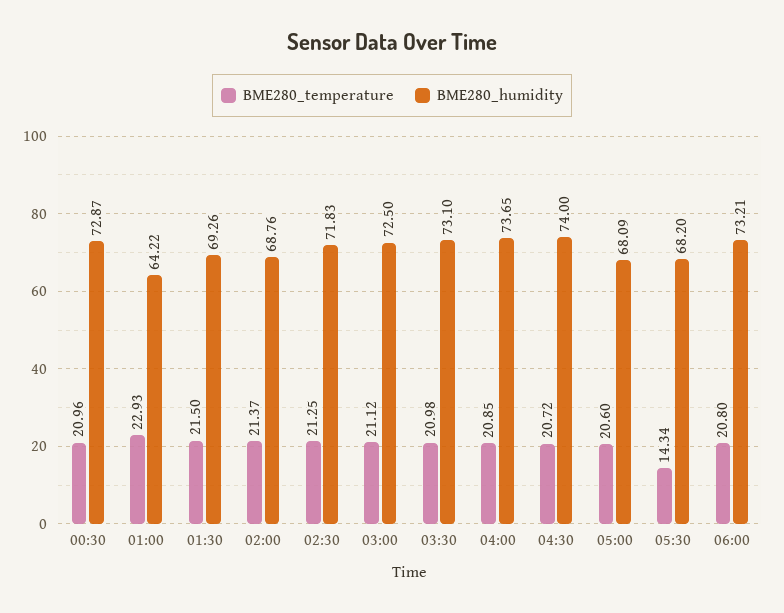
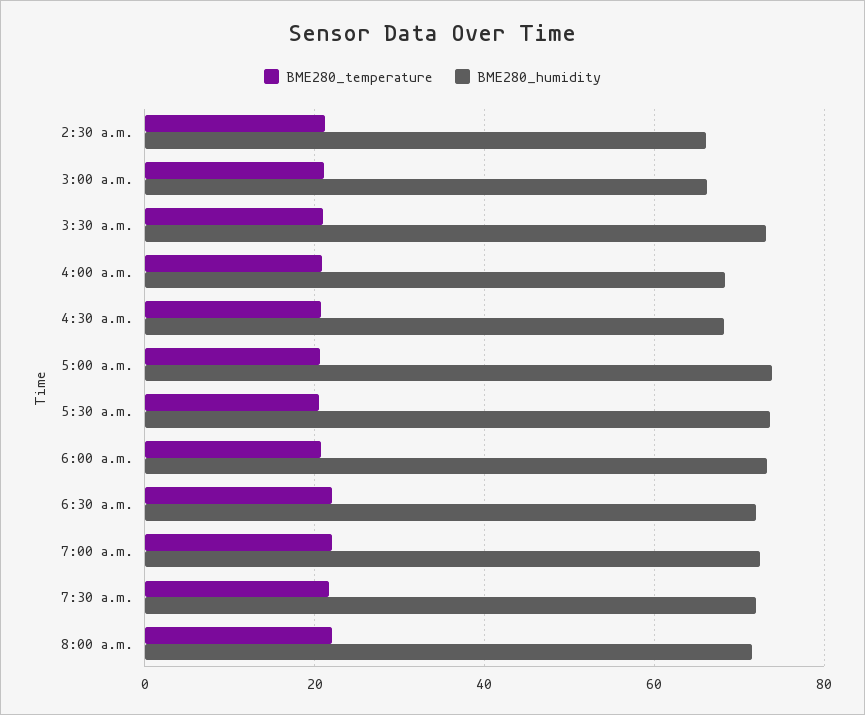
BME280_temperature, 00:30: 20.96 -> none
BME280_humidity, 00:30: 72.87 -> none
BME280_temperature, 01:00: 22.93 -> none
BME280_humidity, 01:00: 64.22 -> none
BME280_temperature, 01:30: 21.5 -> none
BME280_humidity, 01:30: 69.26 -> none
BME280_temperature, 02:00: 21.37 -> none
BME280_humidity, 02:00: 68.76 -> none
BME280_humidity, 02:30: 71.83 -> 66
BME280_humidity, 03:00: 72.5 -> 66
BME280_humidity, 04:00: 73.65 -> 68
BME280_humidity, 04:30: 74 -> 68
BME280_humidity, 05:00: 68.09 -> 74
BME280_temperature, 05:30: 14.34 -> 20
BME280_humidity, 05:30: 68.2 -> 74
BME280_temperature, 6:30 a.m.: none -> 22
BME280_humidity, 6:30 a.m.: none -> 72
BME280_temperature, 7:00 a.m.: none -> 22
BME280_humidity, 7:00 a.m.: none -> 72
BME280_temperature, 7:30 a.m.: none -> 22
BME280_humidity, 7:30 a.m.: none -> 72
BME280_temperature, 8:00 a.m.: none -> 22
BME280_humidity, 8:00 a.m.: none -> 72

